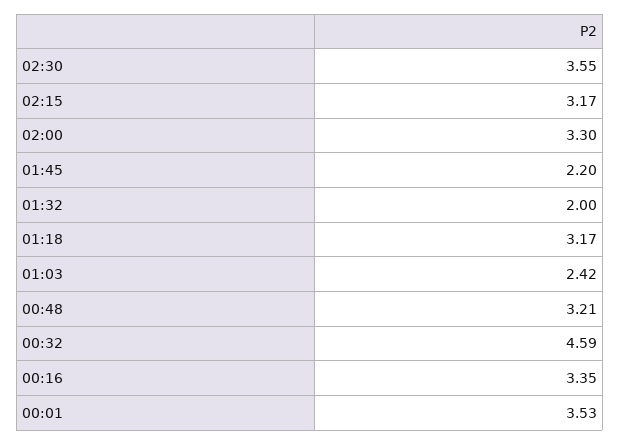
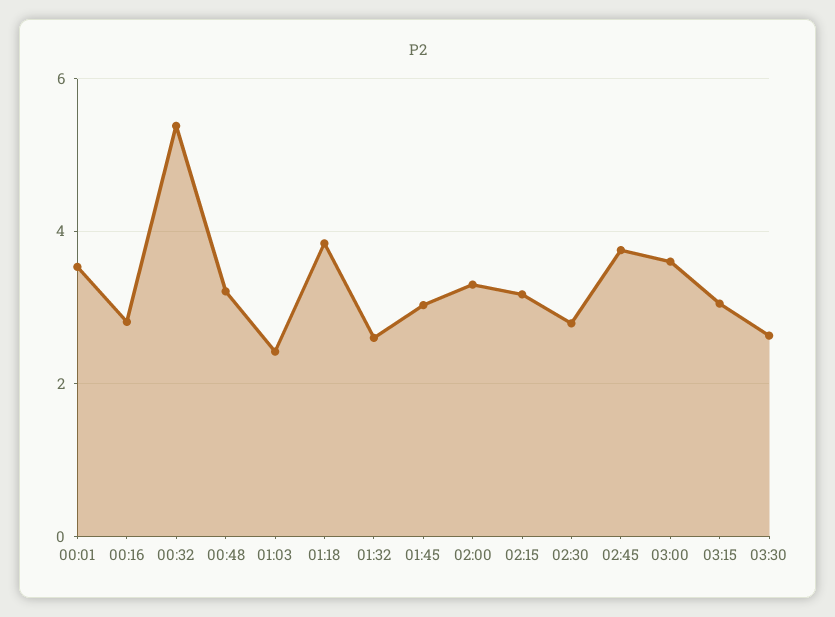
02:30: 3.55 -> 2.8
01:45: 2.2 -> 3
01:32: 2 -> 2.6
01:18: 3.17 -> 3.8
00:32: 4.59 -> 5.4
00:16: 3.35 -> 2.8
02:45: none -> 3.8
03:00: none -> 3.6
03:15: none -> 3
03:30: none -> 2.6

